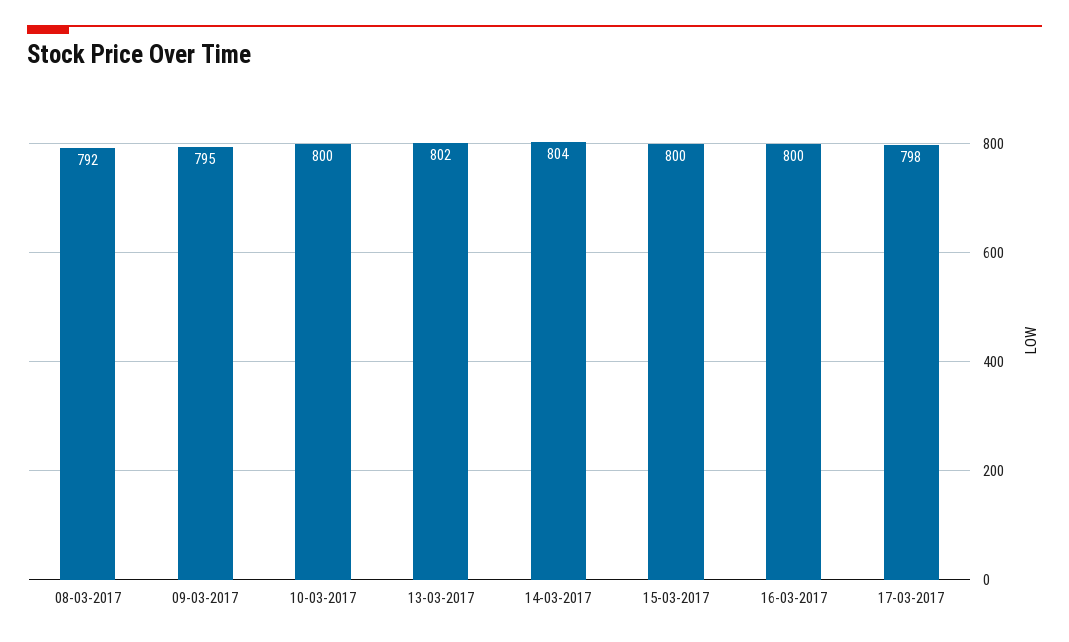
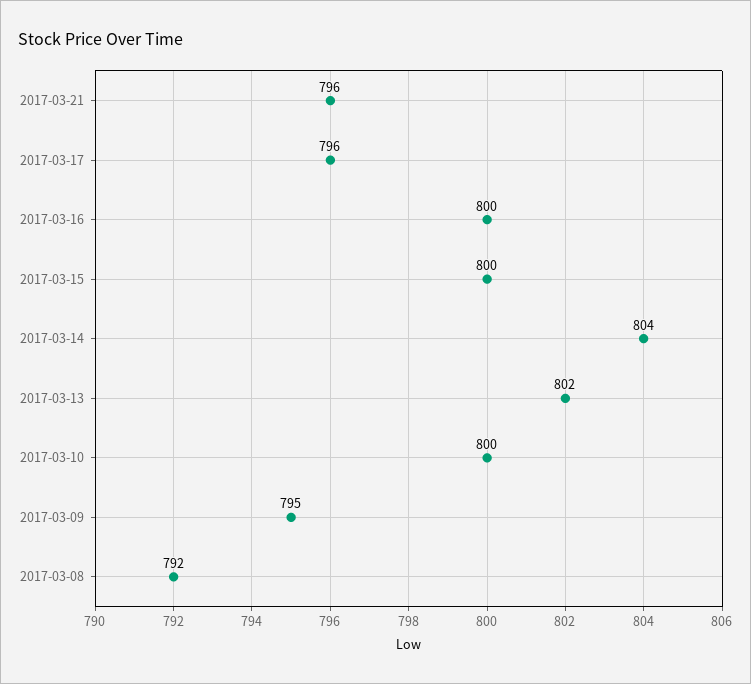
17-03-2017: 798 -> 796
2017-03-21: none -> 796

